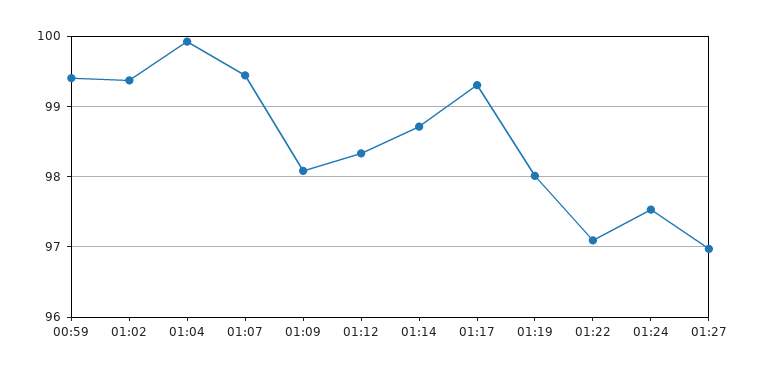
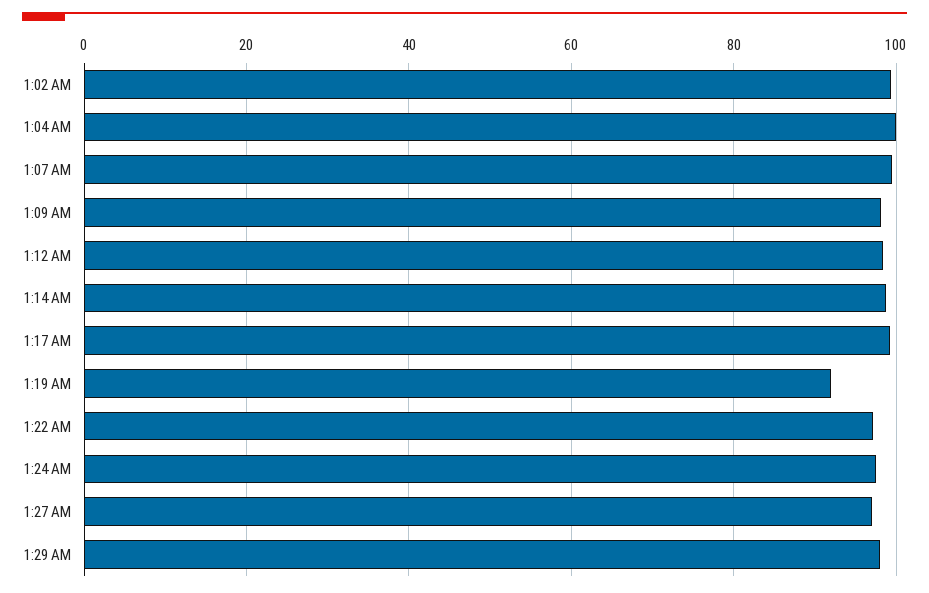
00:59: 99.4 -> none
01:19: 98 -> 92
1:29 AM: none -> 98

